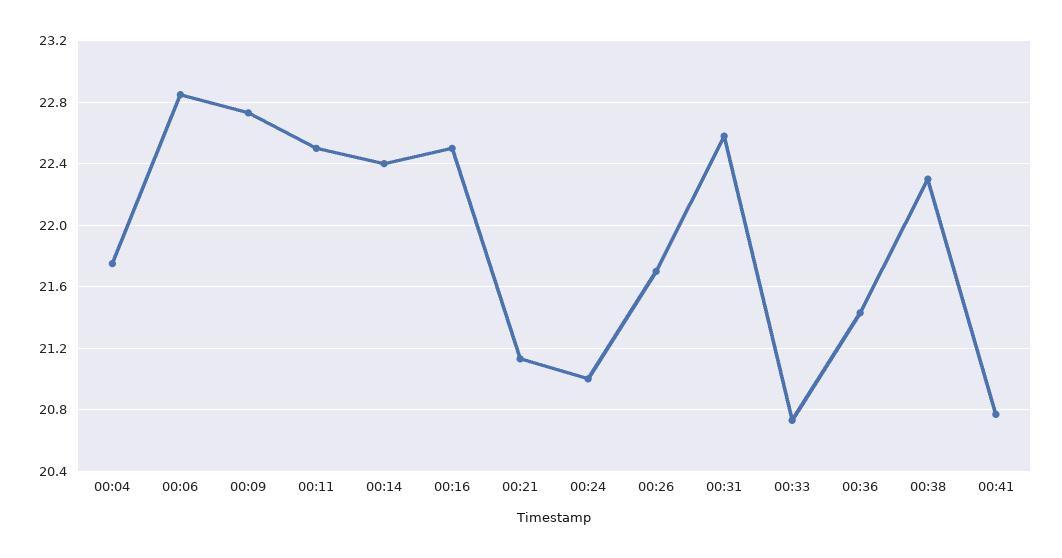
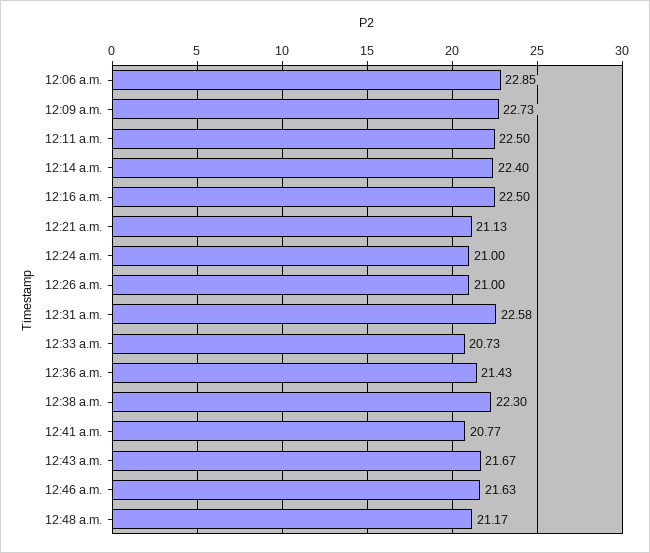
00:04: 21.75 -> none
00:26: 21.7 -> 21
12:43 a.m.: none -> 21.67
12:46 a.m.: none -> 21.63
12:48 a.m.: none -> 21.17

